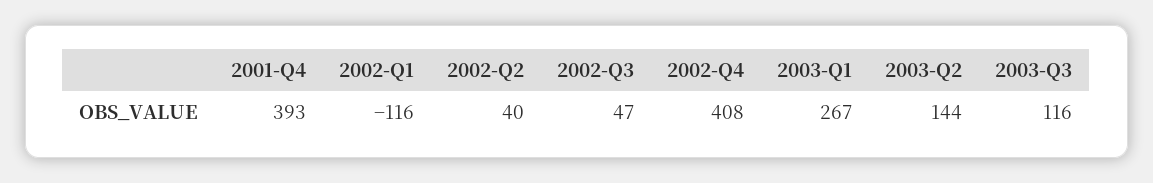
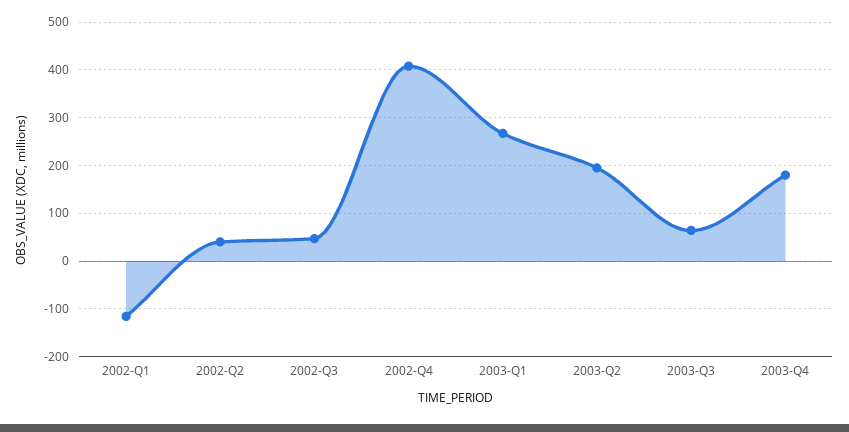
2001-Q4: 393 -> none
2003-Q2: 144 -> 200
2003-Q3: 116 -> 60
2003-Q4: none -> 180

